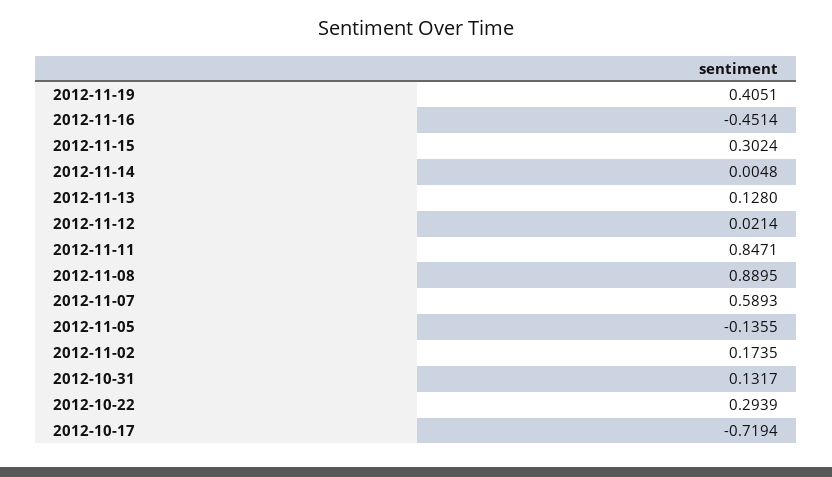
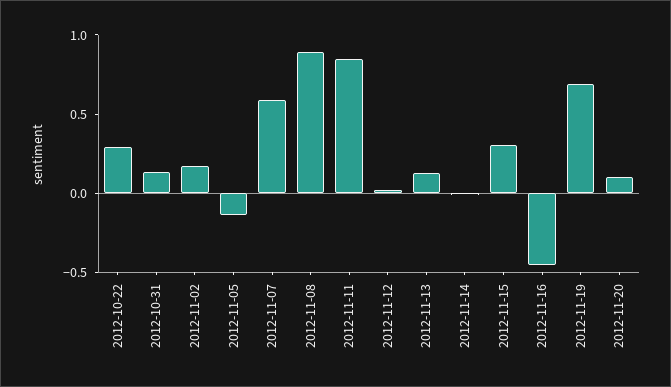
2012-11-19: 0.4051 -> 0.7
2012-10-17: -0.7194 -> none
2012-11-20: none -> 0.1

